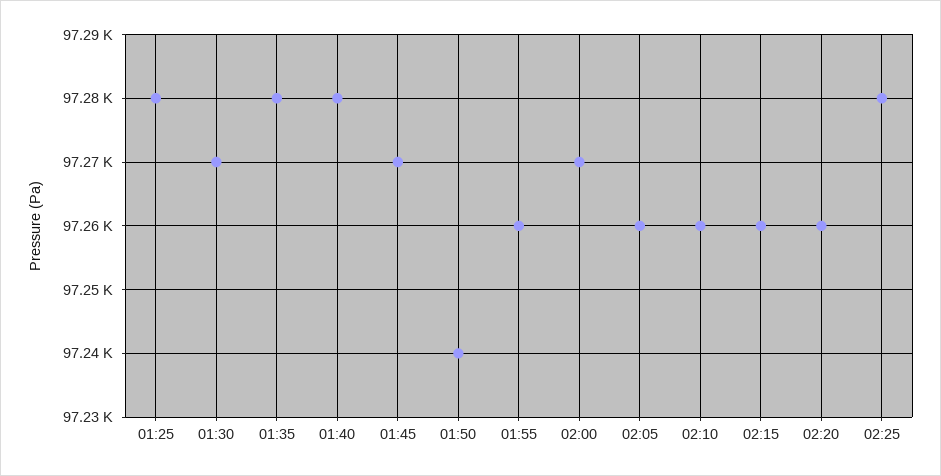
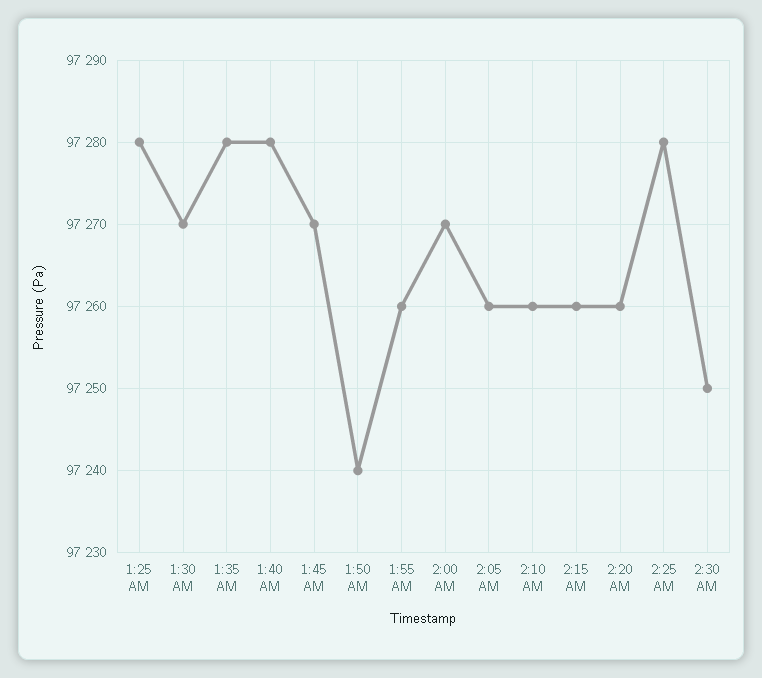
2:30 AM: none -> 97250

